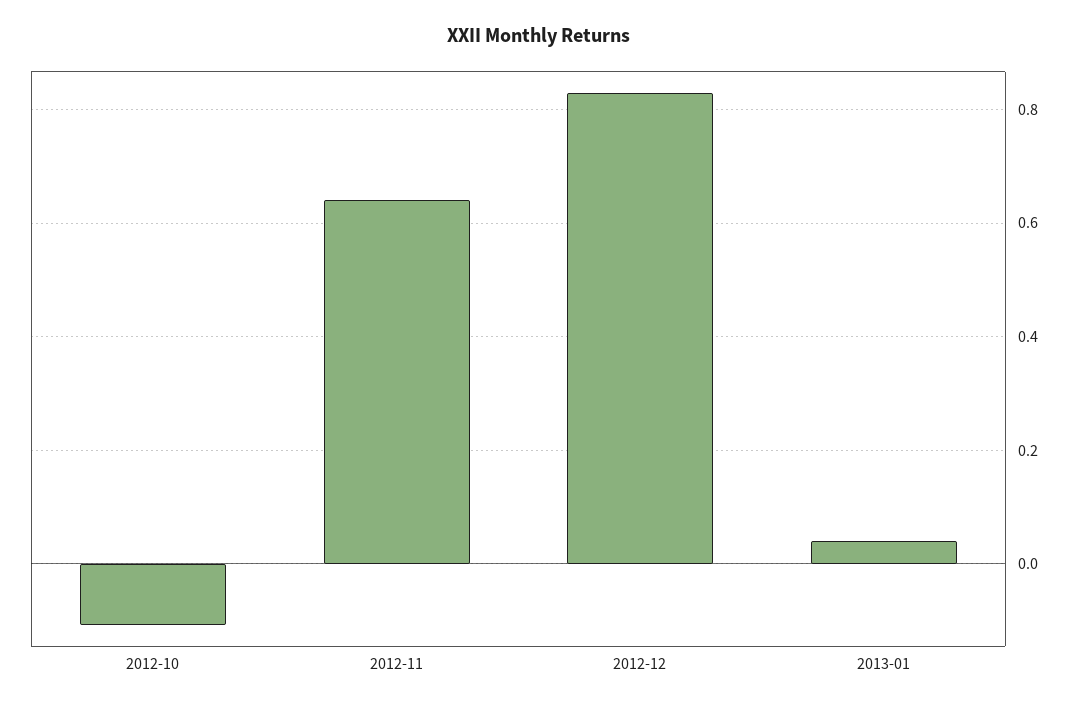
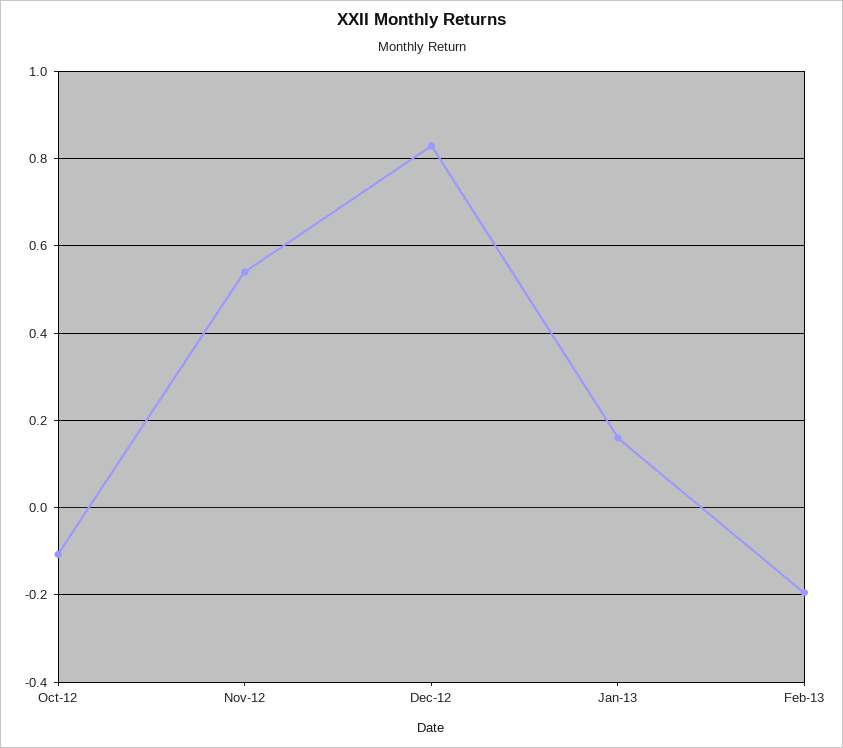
2012-11: 0.64 -> 0.54
2013-01: 0.04 -> 0.16
Feb-13: none -> -0.2

